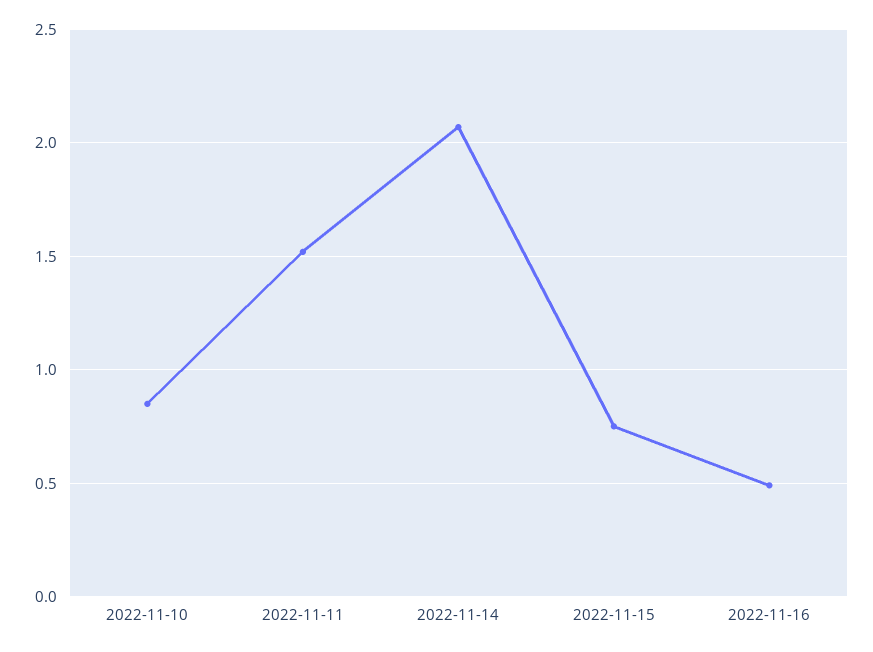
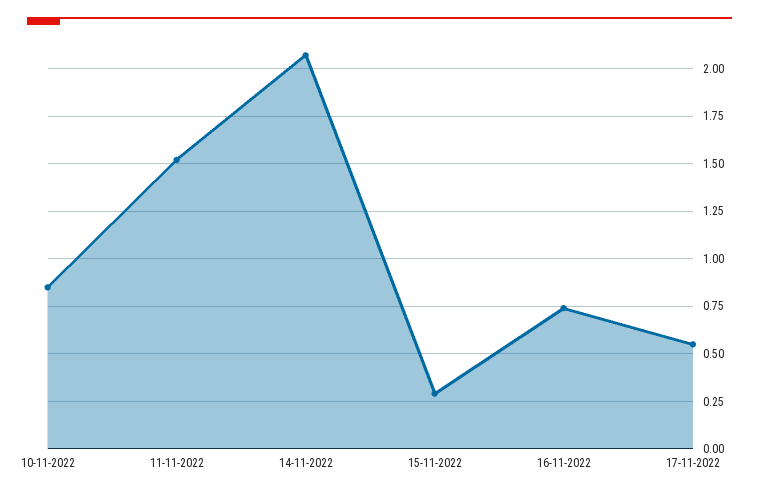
2022-11-15: 0.75 -> 0.3
2022-11-16: 0.5 -> 0.75
17-11-2022: none -> 0.55

